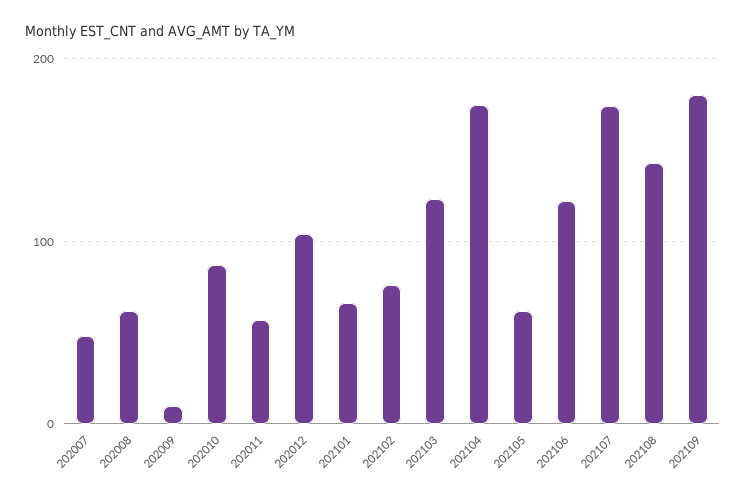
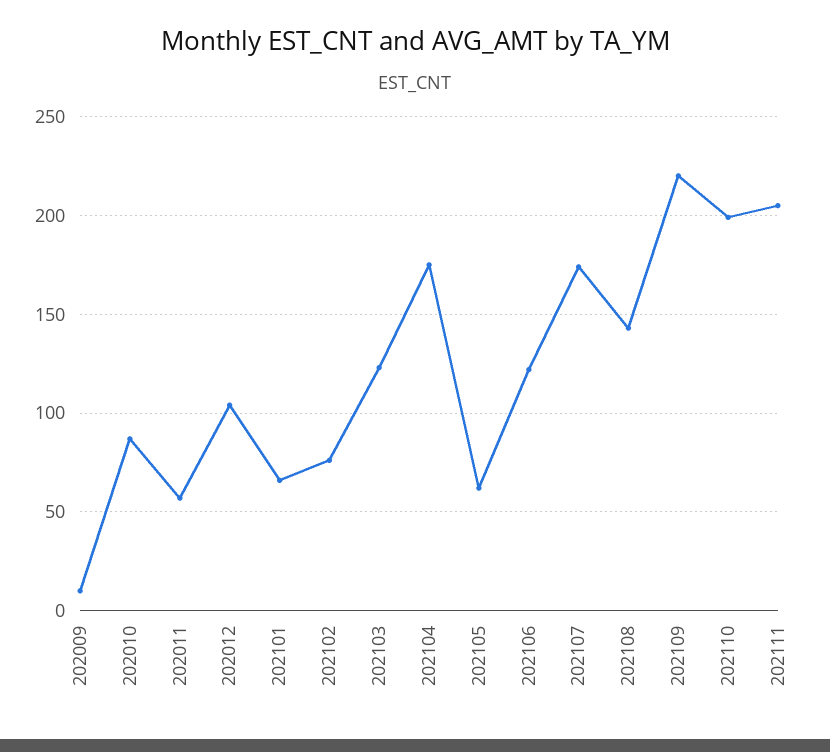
202007: 50 -> none
202008: 60 -> none
202109: 180 -> 220
202110: none -> 200
202111: none -> 205

